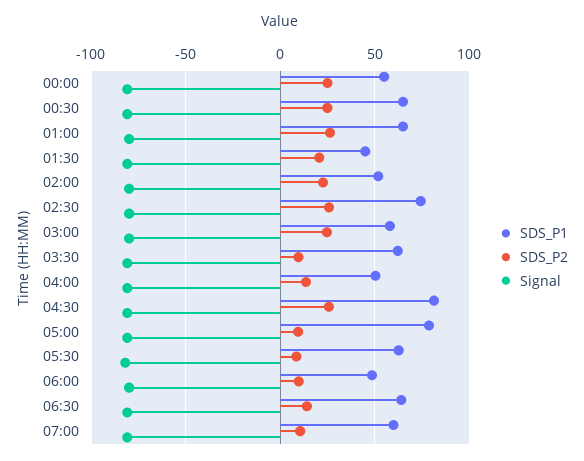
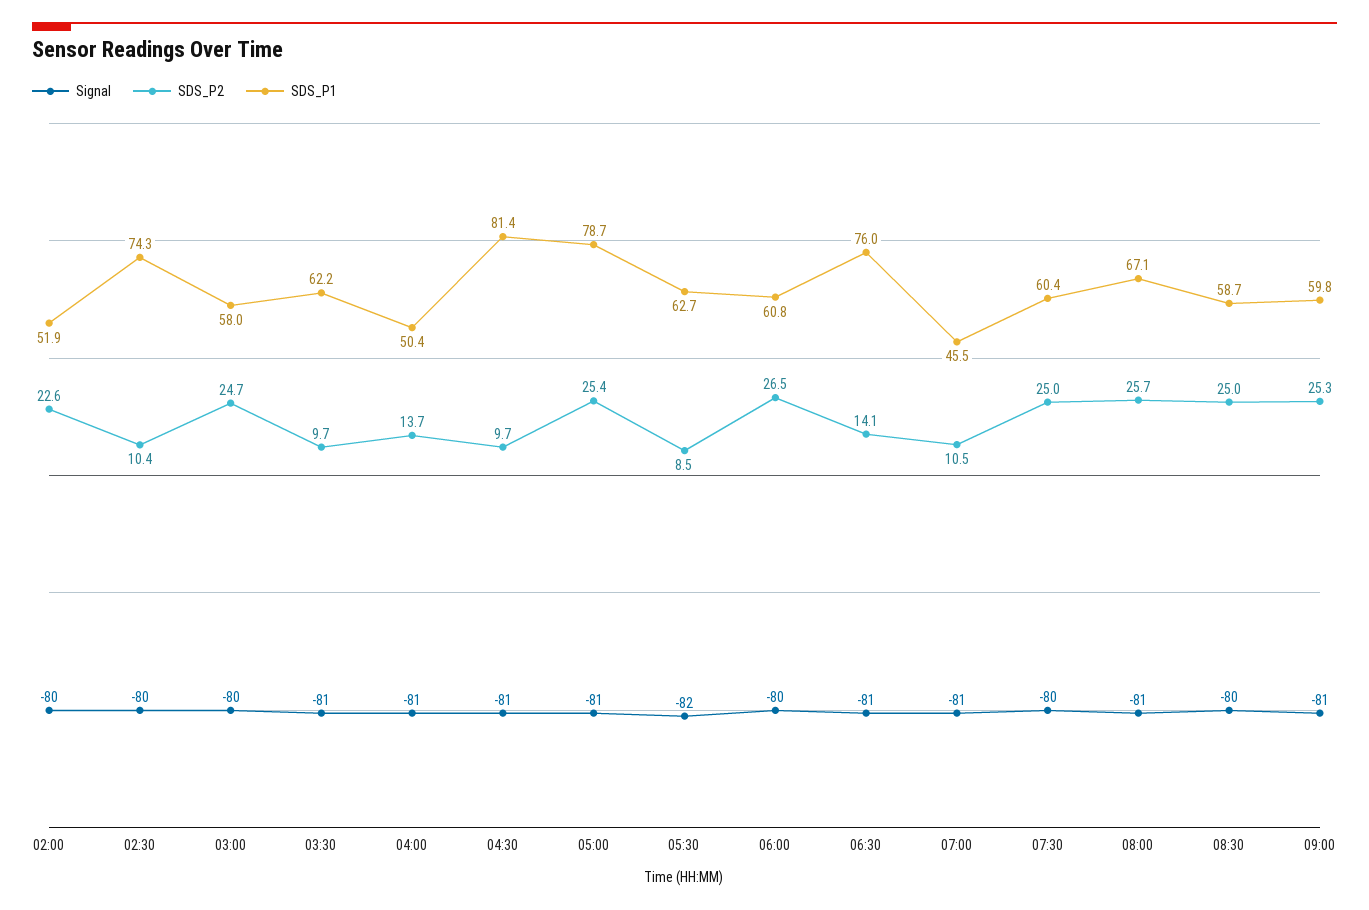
SDS_P1, 00:00: 55 -> none
SDS_P2, 00:00: 25 -> none
Signal, 00:00: -80 -> none
SDS_P1, 00:30: 65 -> none
SDS_P2, 00:30: 25 -> none
Signal, 00:30: -80 -> none
SDS_P1, 01:00: 65 -> none
SDS_P2, 01:00: 25 -> none
Signal, 01:00: -80 -> none
SDS_P1, 01:30: 45 -> none
SDS_P2, 01:30: 20 -> none
Signal, 01:30: -80 -> none
SDS_P2, 02:30: 25 -> 10.4
SDS_P2, 04:30: 25 -> 9.7
SDS_P2, 05:00: 10 -> 25.4
SDS_P1, 06:00: 50 -> 60.8
SDS_P2, 06:00: 10 -> 26.5
SDS_P1, 06:30: 65 -> 76
SDS_P1, 07:00: 60 -> 45.5
Signal, 07:30: none -> -80
SDS_P2, 07:30: none -> 25
SDS_P1, 07:30: none -> 60.4
Signal, 08:00: none -> -81
SDS_P2, 08:00: none -> 25.7
SDS_P1, 08:00: none -> 67.1
Signal, 08:30: none -> -80
SDS_P2, 08:30: none -> 25
SDS_P1, 08:30: none -> 58.7
Signal, 09:00: none -> -81
SDS_P2, 09:00: none -> 25.3
SDS_P1, 09:00: none -> 59.8

